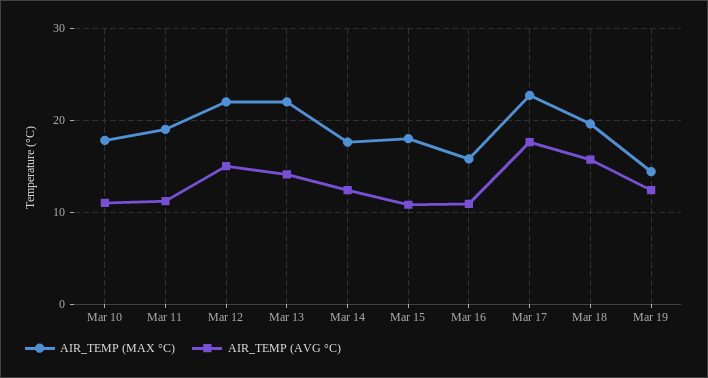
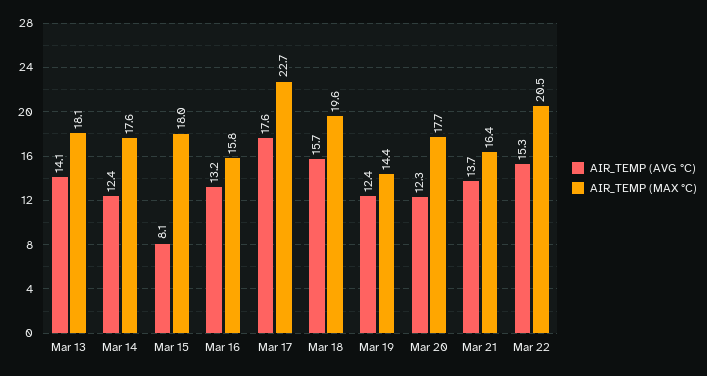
AIR_TEMP (MAX °C), Mar 10: 18 -> none
AIR_TEMP (AVG °C), Mar 10: 11 -> none
AIR_TEMP (MAX °C), Mar 11: 19 -> none
AIR_TEMP (AVG °C), Mar 11: 11 -> none
AIR_TEMP (MAX °C), Mar 12: 22 -> none
AIR_TEMP (AVG °C), Mar 12: 15 -> none
AIR_TEMP (MAX °C), Mar 13: 22 -> 18.1
AIR_TEMP (AVG °C), Mar 15: 11 -> 8.1
AIR_TEMP (AVG °C), Mar 16: 11 -> 13.2
AIR_TEMP (AVG °C), Mar 20: none -> 12.3
AIR_TEMP (MAX °C), Mar 20: none -> 17.7
AIR_TEMP (AVG °C), Mar 21: none -> 13.7
AIR_TEMP (MAX °C), Mar 21: none -> 16.4
AIR_TEMP (AVG °C), Mar 22: none -> 15.3
AIR_TEMP (MAX °C), Mar 22: none -> 20.5

